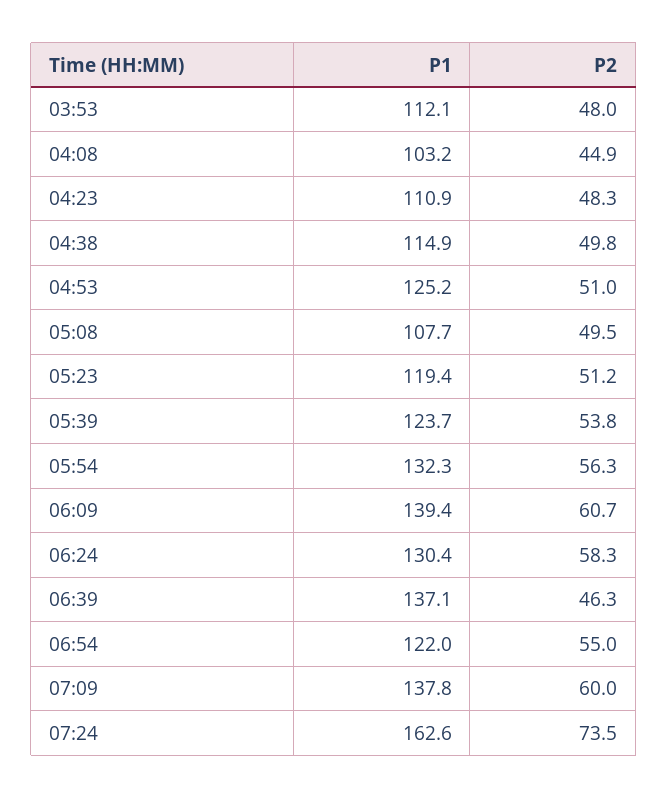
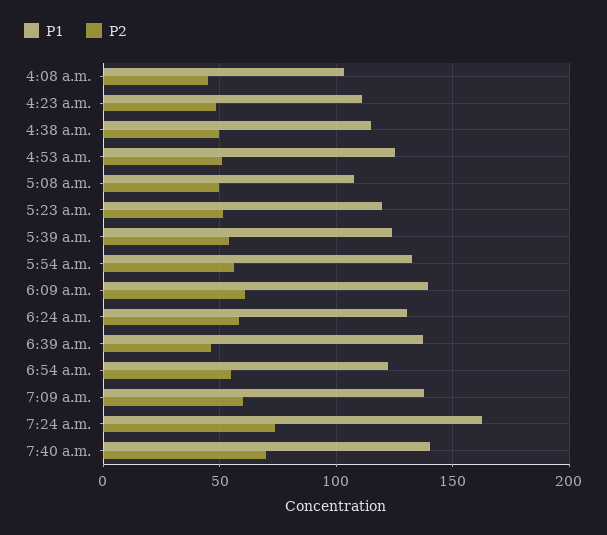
P1, 03:53: 112.1 -> none
P2, 03:53: 48 -> none
P1, 7:40 a.m.: none -> 140
P2, 7:40 a.m.: none -> 70

